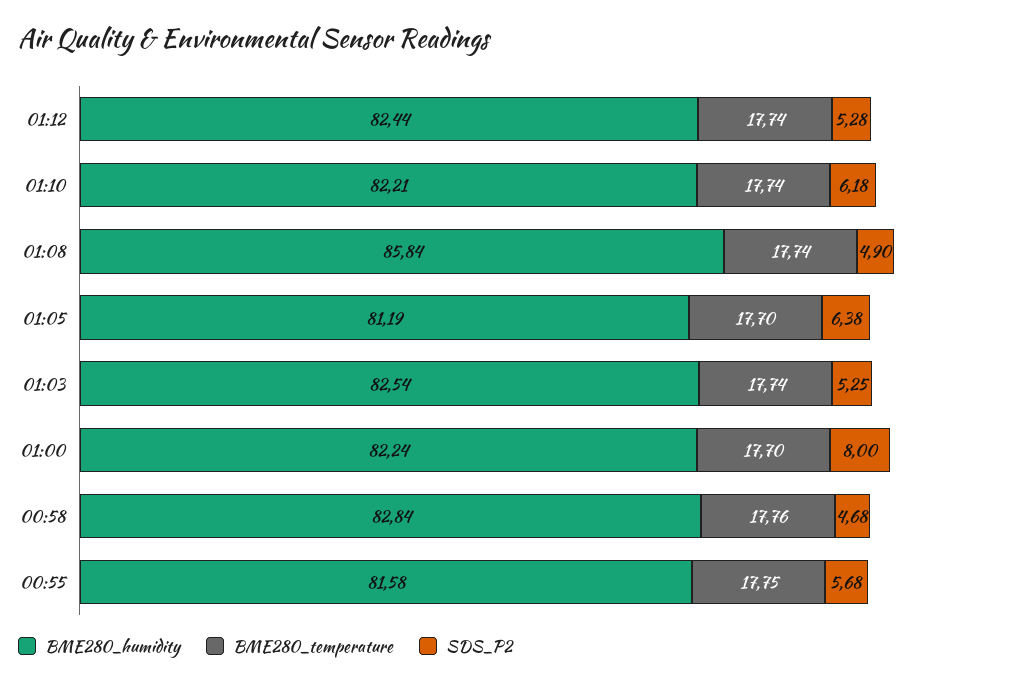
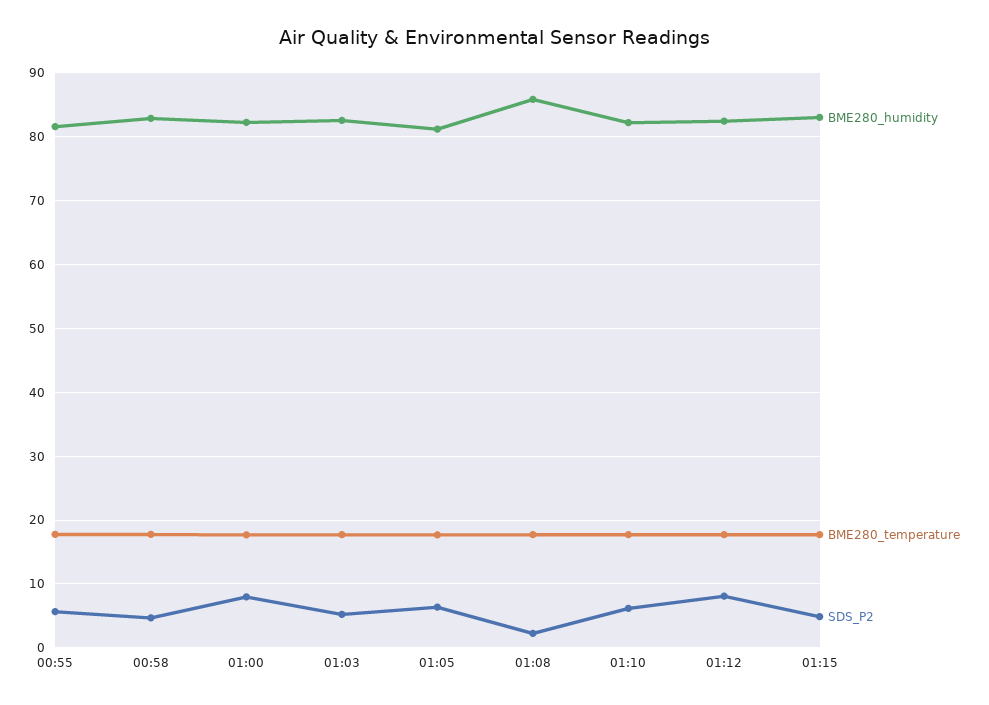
SDS_P2, 01:12: 5.28 -> 8
SDS_P2, 01:08: 4.9 -> 2
BME280_humidity, 01:15: none -> 83
BME280_temperature, 01:15: none -> 18
SDS_P2, 01:15: none -> 5

